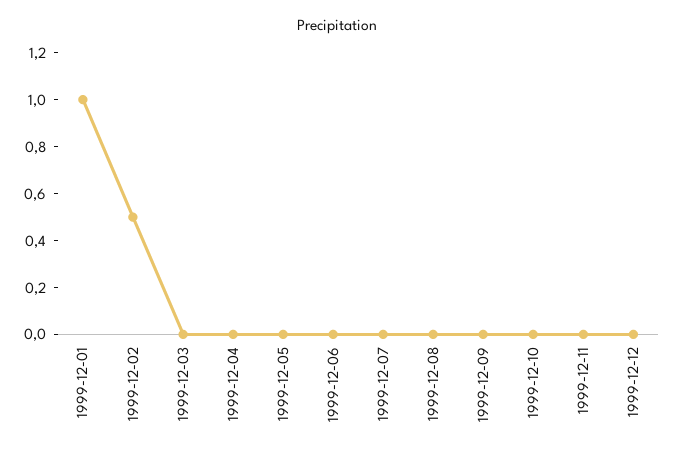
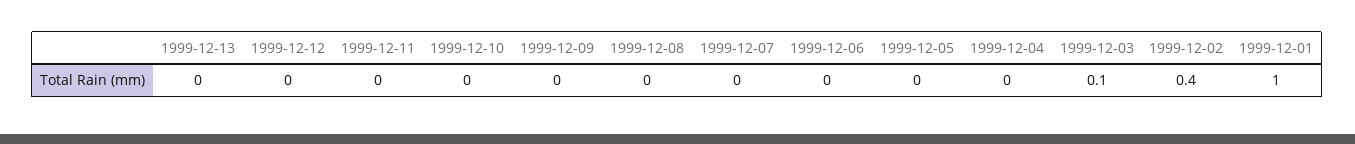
1999-12-02: 0.5 -> 0.4
1999-12-03: 0 -> 0.1
1999-12-13: none -> 0

